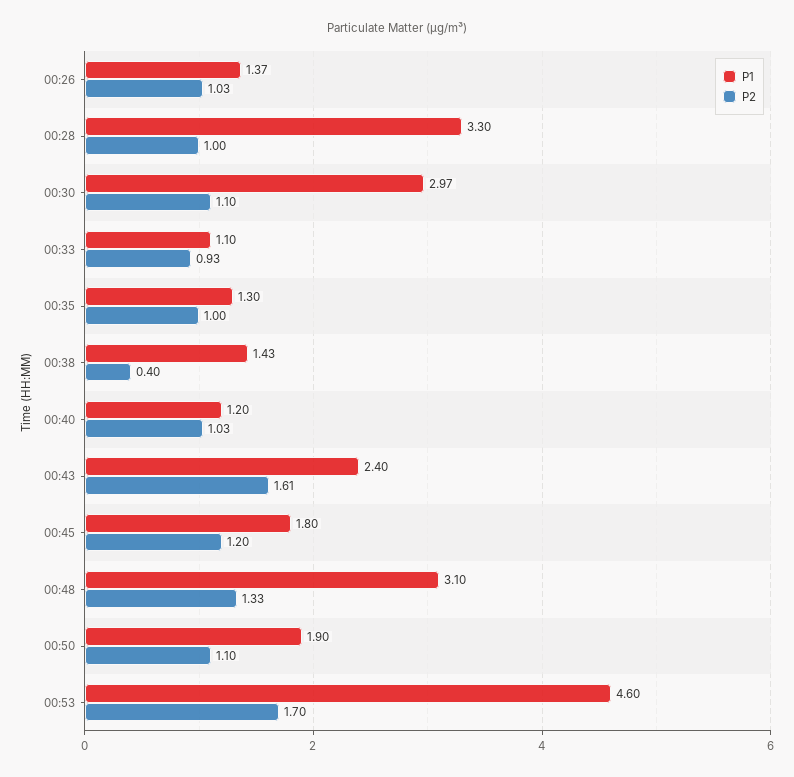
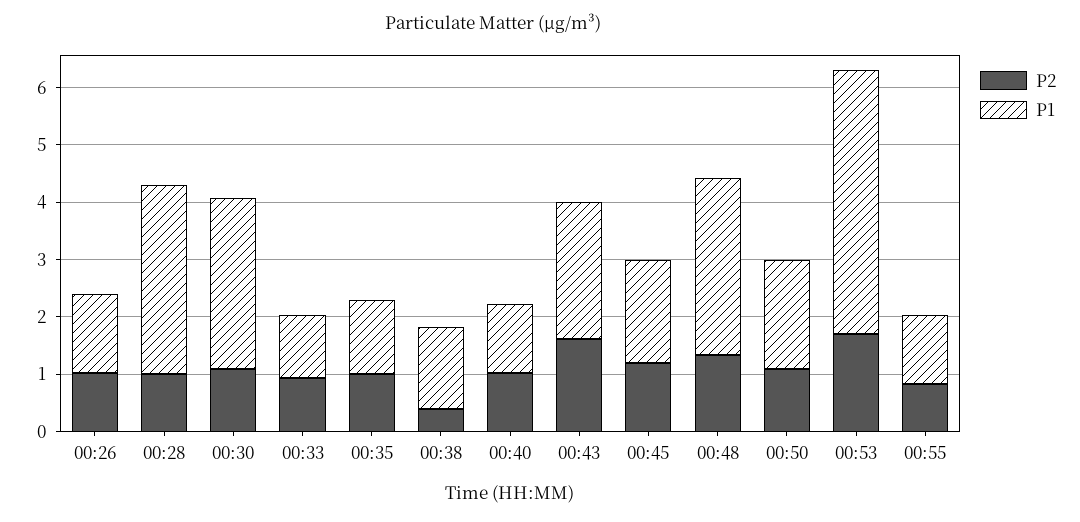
P2, 00:55: none -> 0.8
P1, 00:55: none -> 1.2

